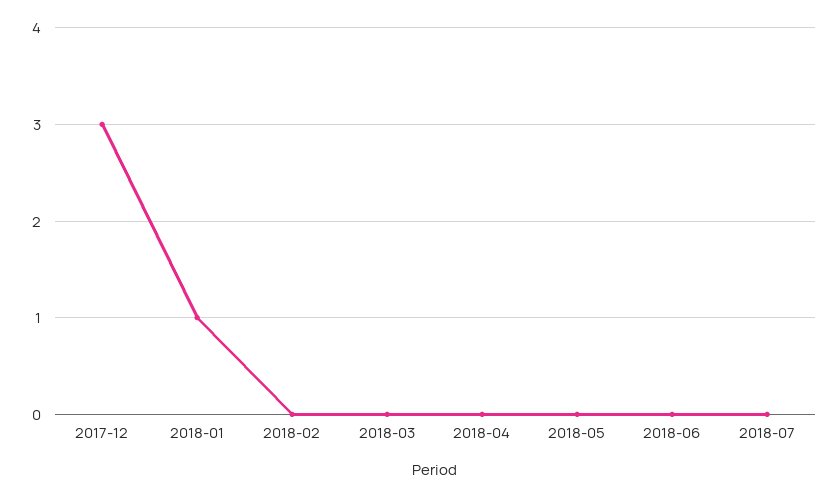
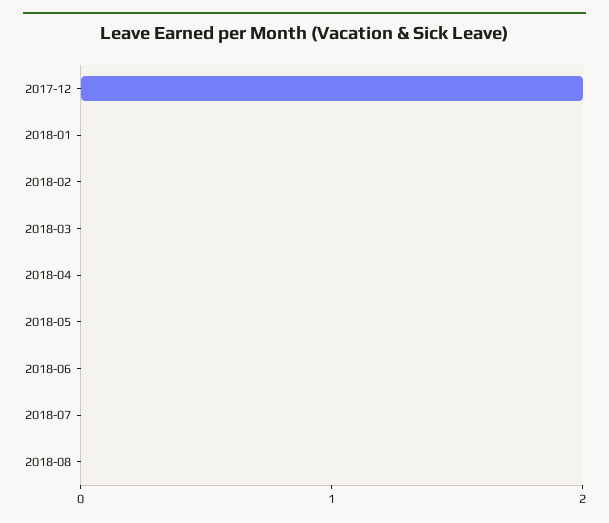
2017-12: 3 -> 2
2018-01: 1 -> 0
2018-08: none -> 0

